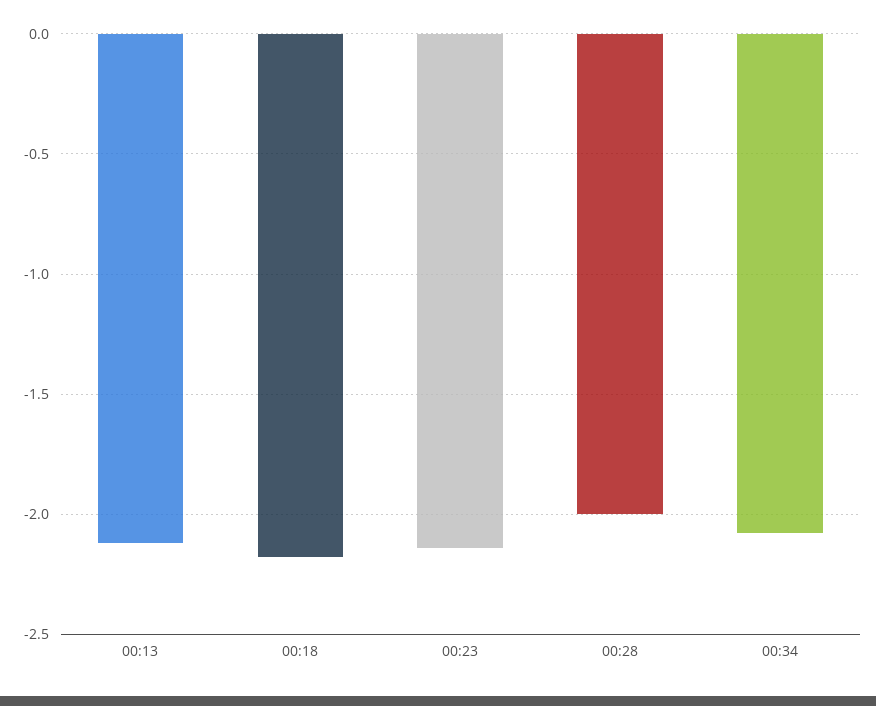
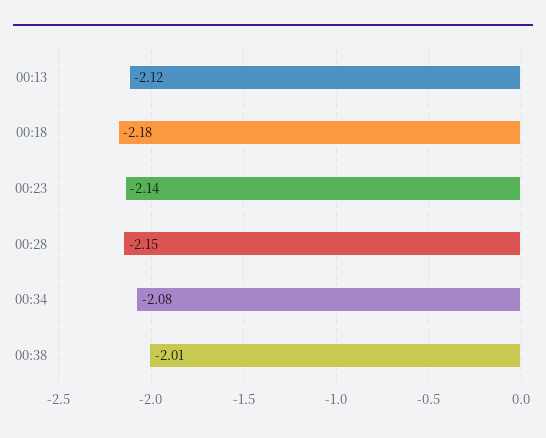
00:28: -2 -> -2.15
00:38: none -> -2.01

